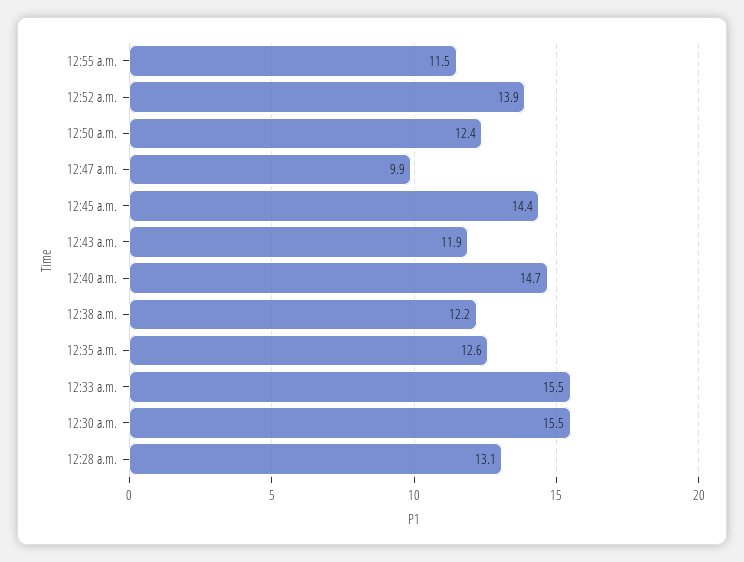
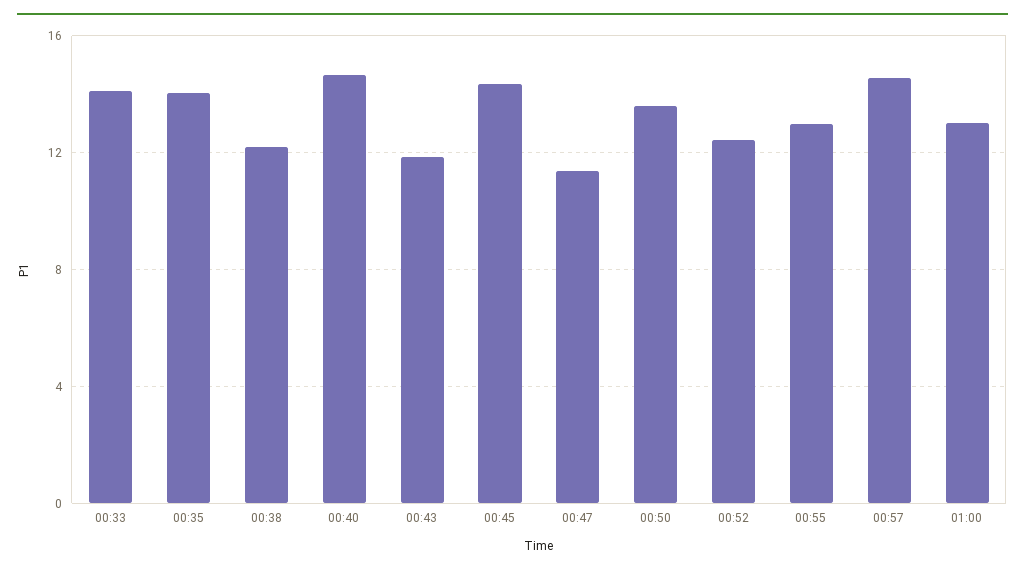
12:55 a.m.: 11.5 -> 13
12:52 a.m.: 13.9 -> 12.5
12:50 a.m.: 12.4 -> 13.5
12:47 a.m.: 9.9 -> 11.5
12:35 a.m.: 12.6 -> 14
12:33 a.m.: 15.5 -> 14
12:30 a.m.: 15.5 -> none
12:28 a.m.: 13.1 -> none
00:57: none -> 14.5
01:00: none -> 13

